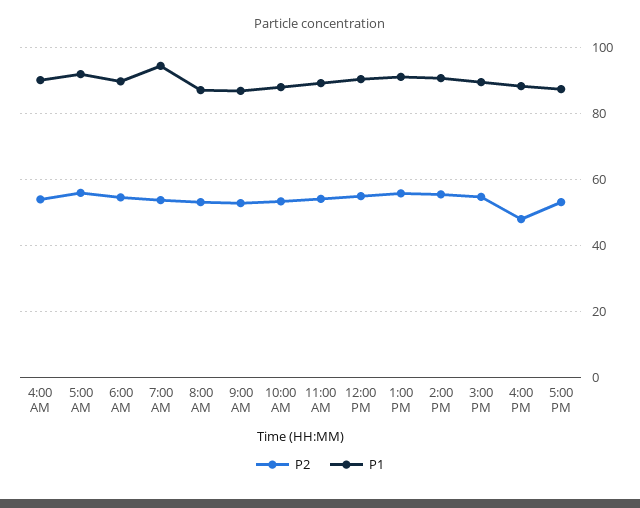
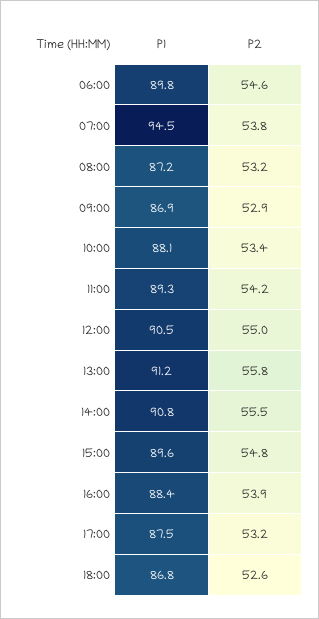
P2, 4:00 AM: 54 -> none
P1, 4:00 AM: 90 -> none
P2, 5:00 AM: 56 -> none
P1, 5:00 AM: 92 -> none
P2, 4:00 PM: 48 -> 53.9
P1, 18:00: none -> 86.8
P2, 18:00: none -> 52.6

